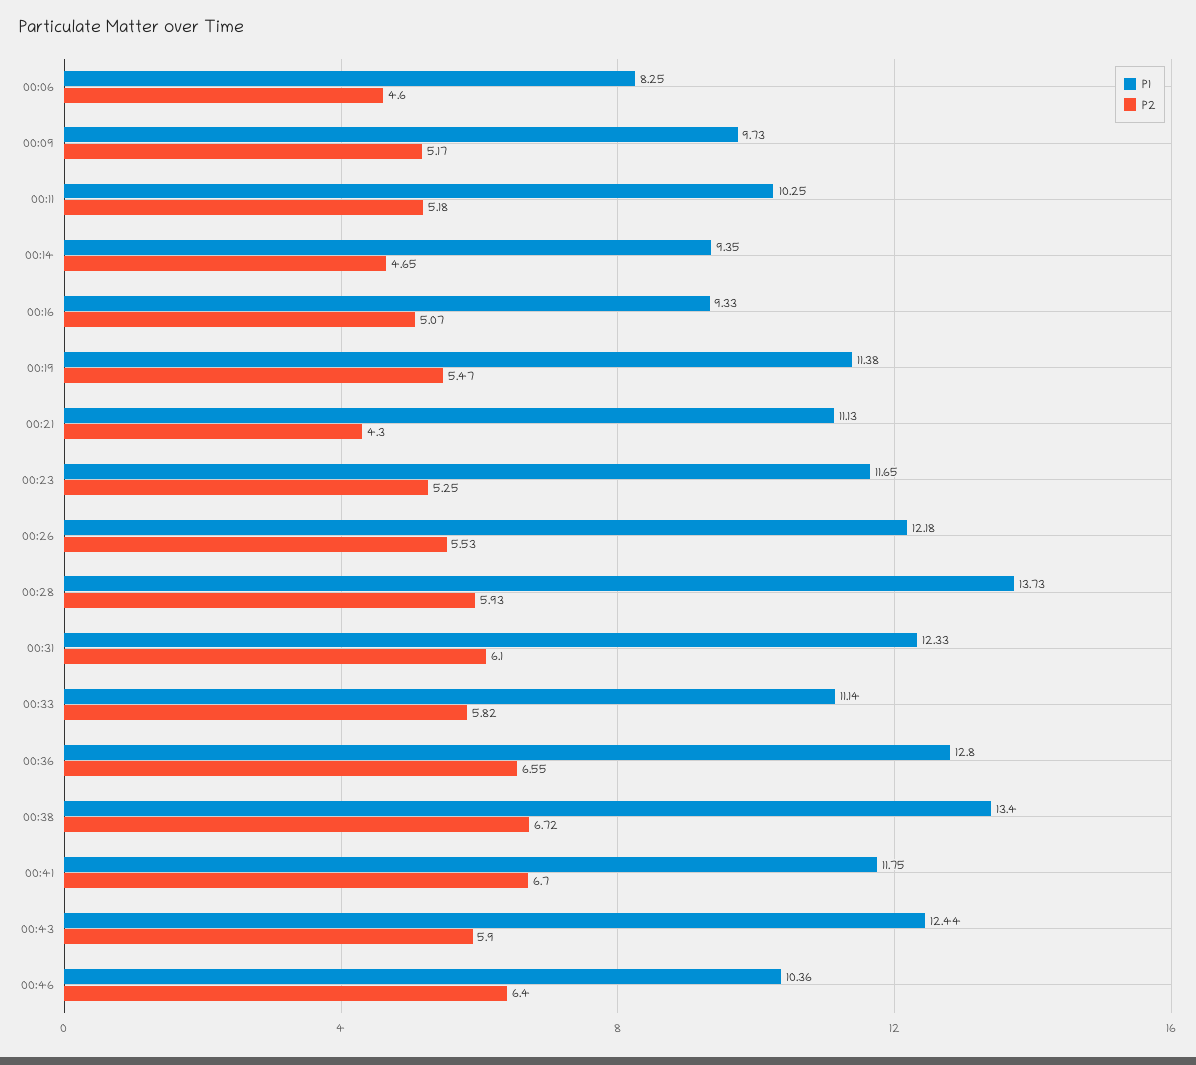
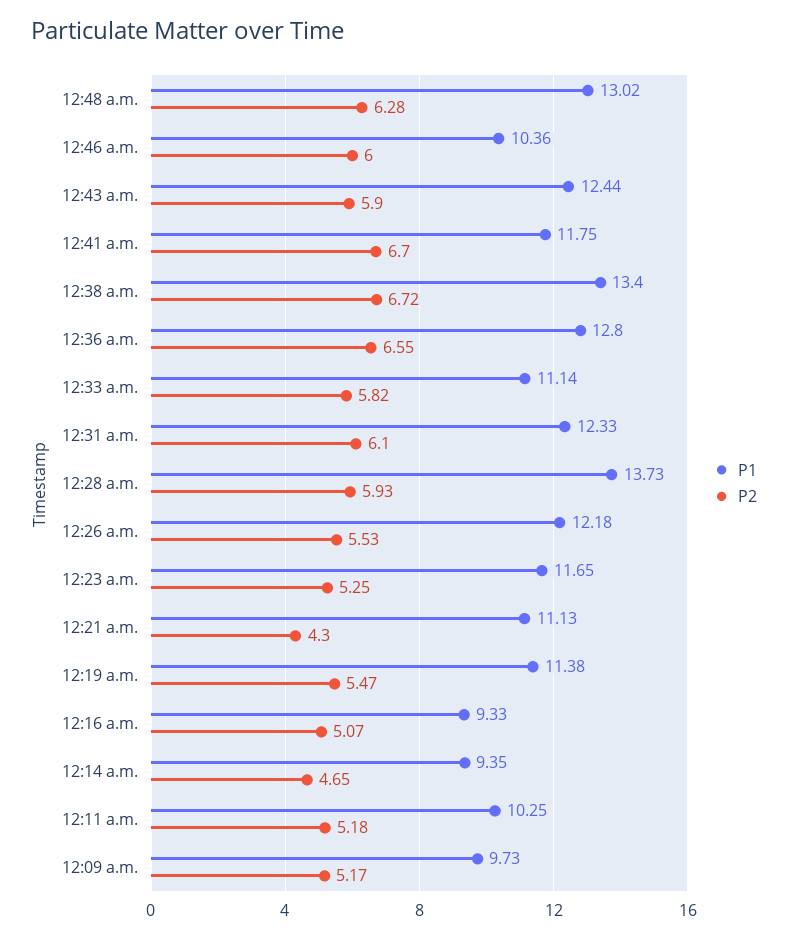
P1, 00:06: 8.25 -> none
P2, 00:06: 4.6 -> none
P2, 00:46: 6.4 -> 6
P1, 12:48 a.m.: none -> 13.02
P2, 12:48 a.m.: none -> 6.28

